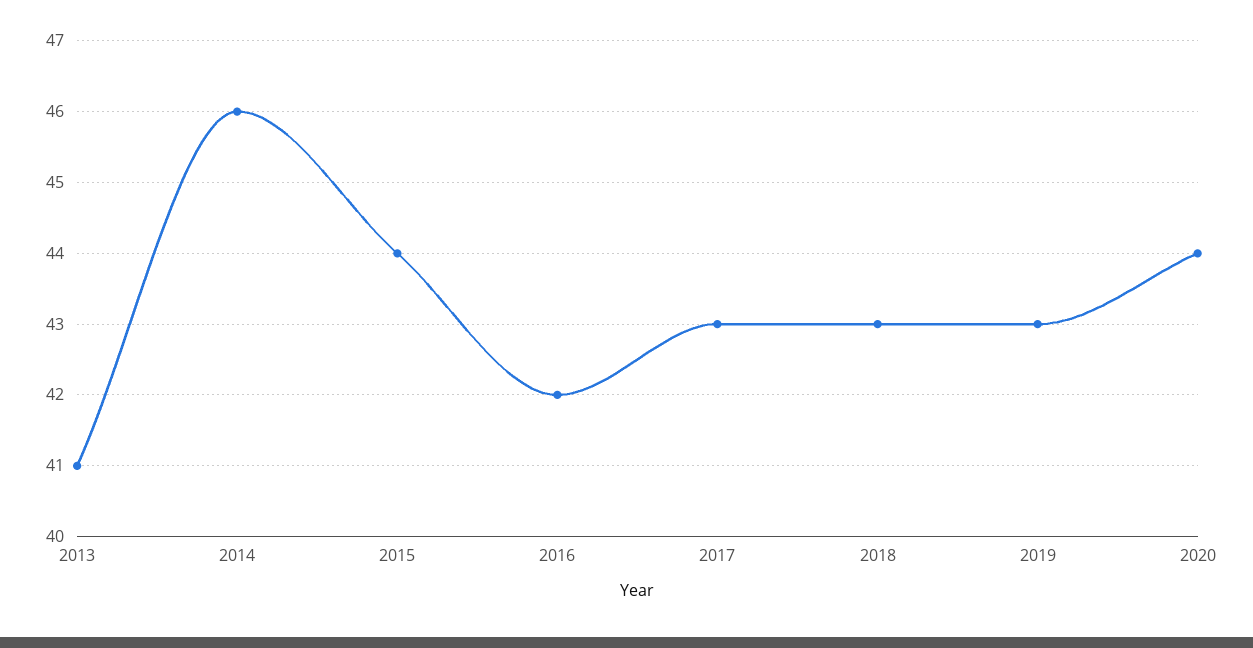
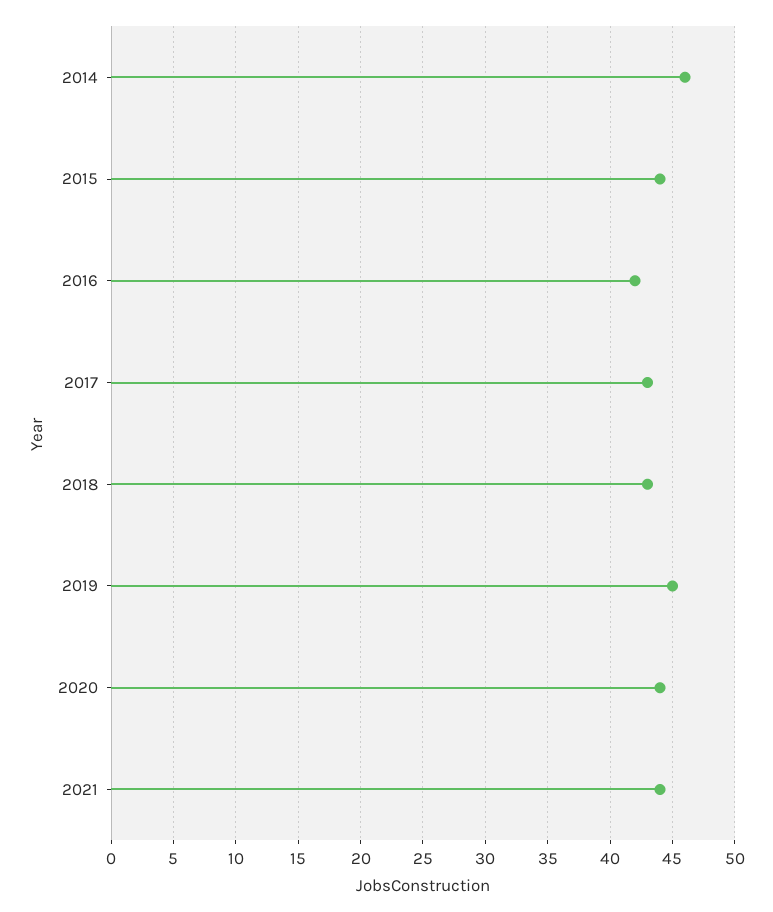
2013: 41 -> none
2019: 43 -> 45
2021: none -> 44

